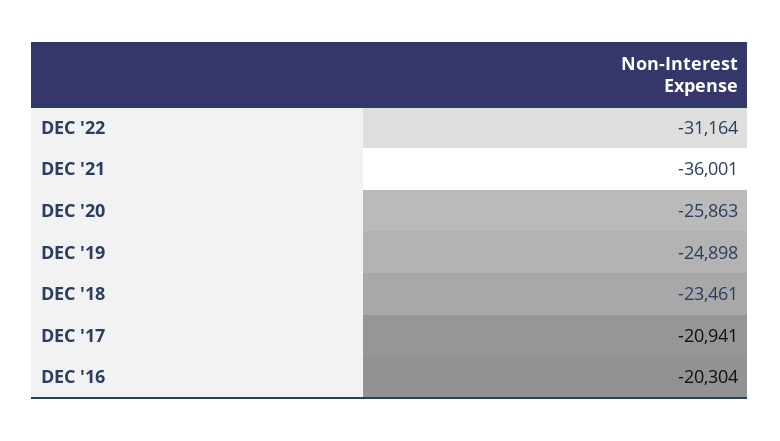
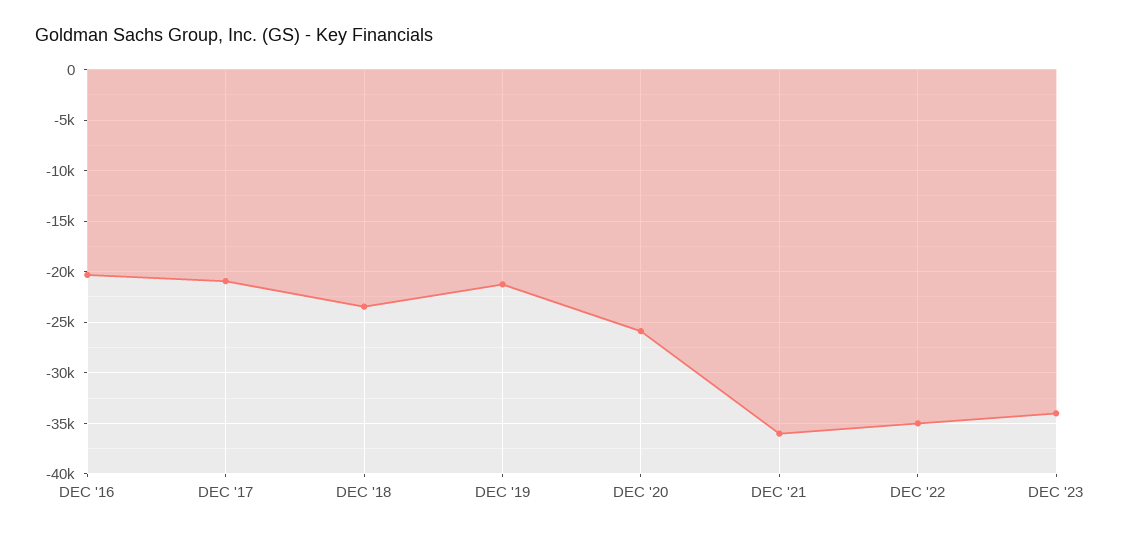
DEC '22: -31164 -> -35000
DEC '19: -24898 -> -21000
DEC '23: none -> -34000

